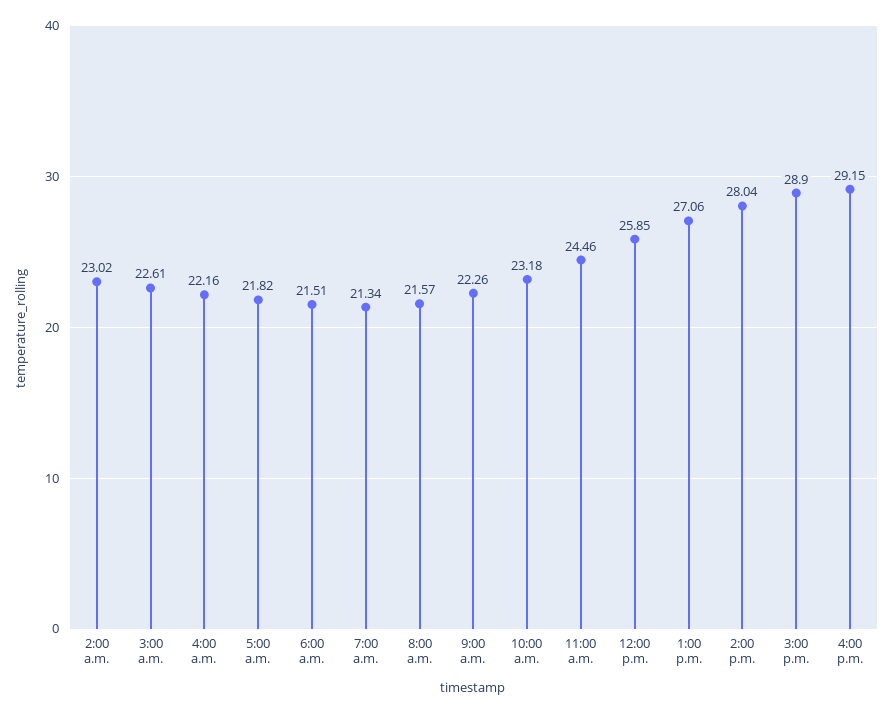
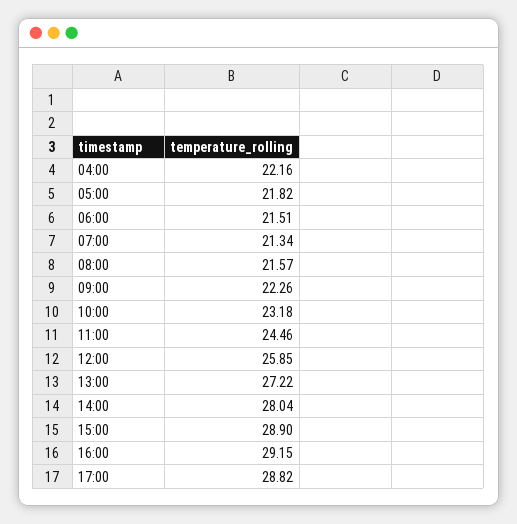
2:00 a.m.: 23.02 -> none
3:00 a.m.: 22.61 -> none
1:00 p.m.: 27.06 -> 27.22
17:00: none -> 28.82

